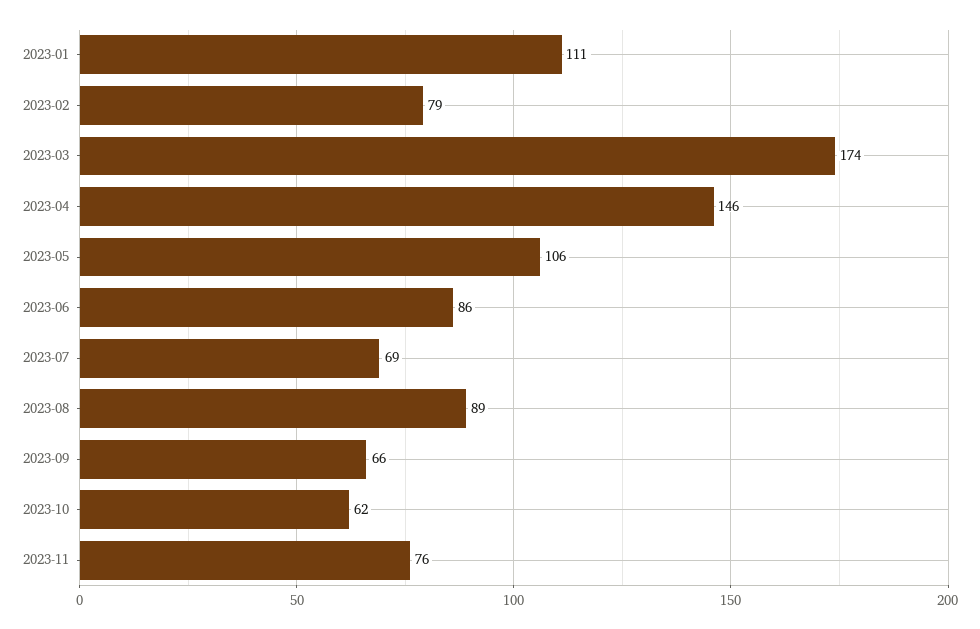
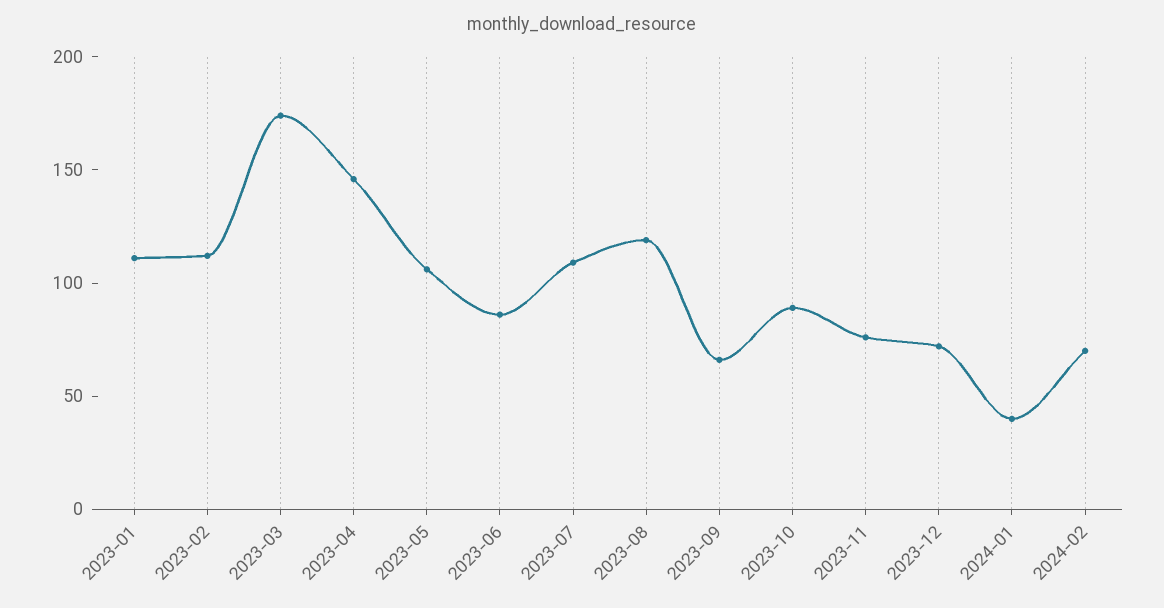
2023-02: 79 -> 110
2023-07: 69 -> 110
2023-08: 89 -> 120
2023-10: 62 -> 90
2023-12: none -> 70
2024-01: none -> 40
2024-02: none -> 70

